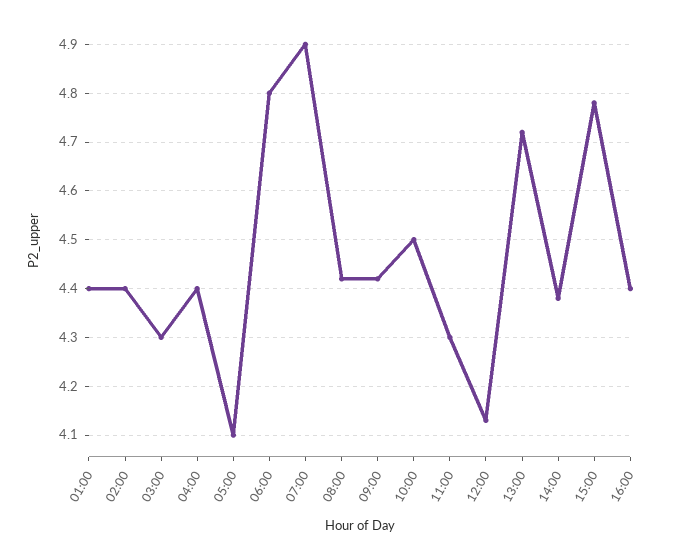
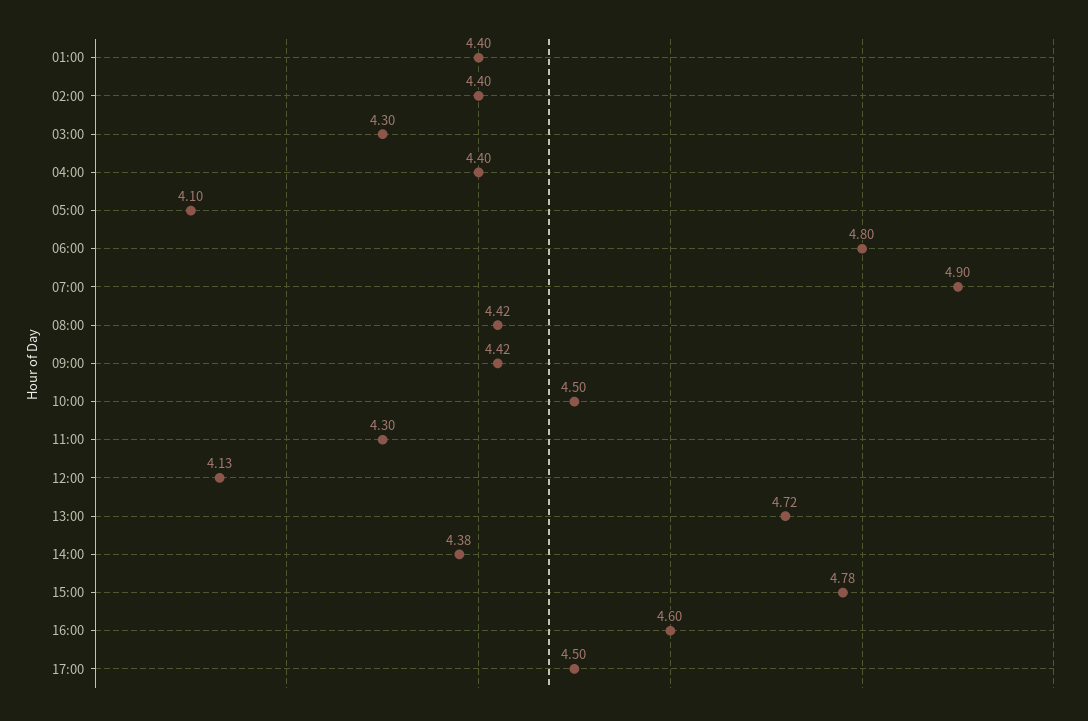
16:00: 4.4 -> 4.6
17:00: none -> 4.5

